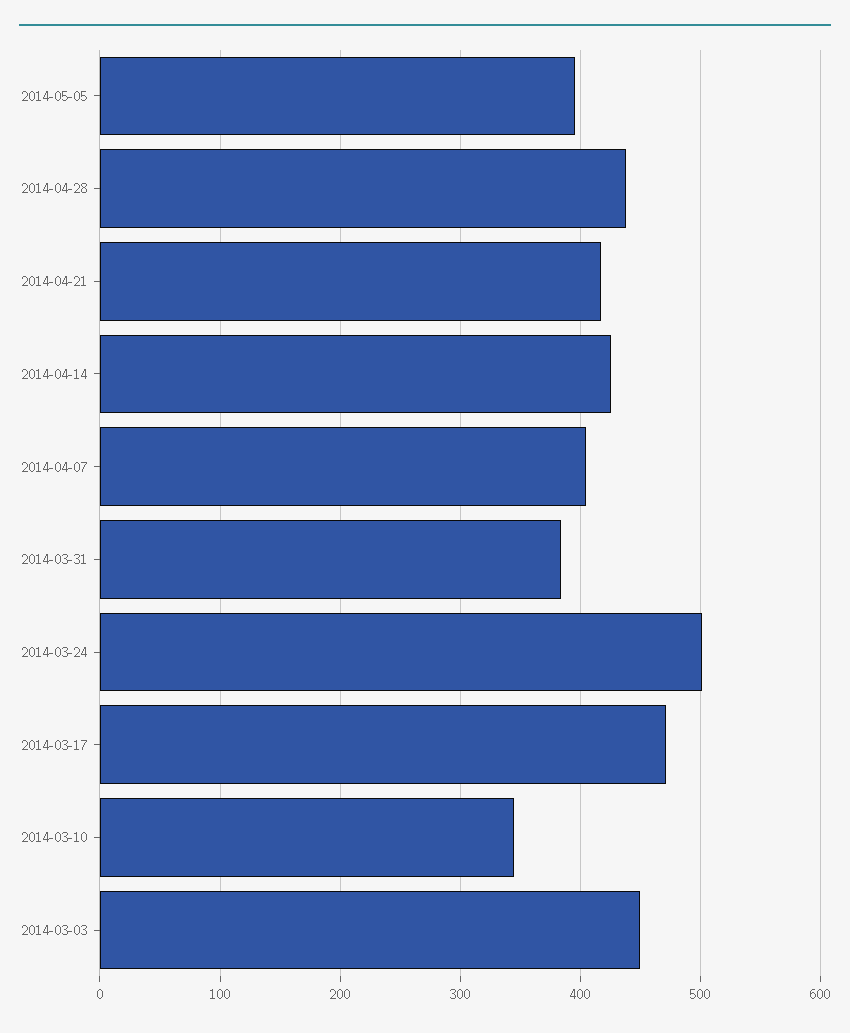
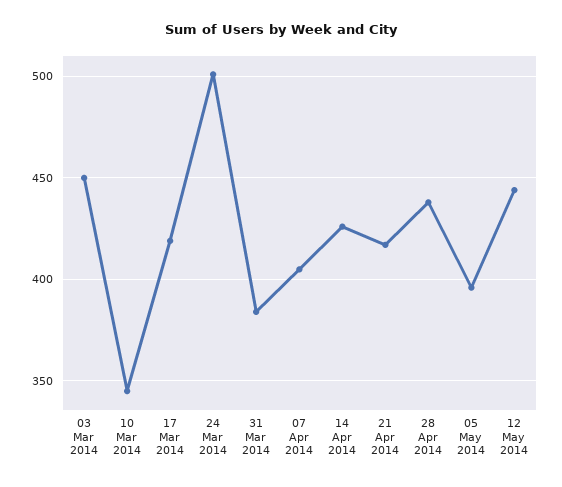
2014-03-17: 470 -> 420
12 May 2014: none -> 445

